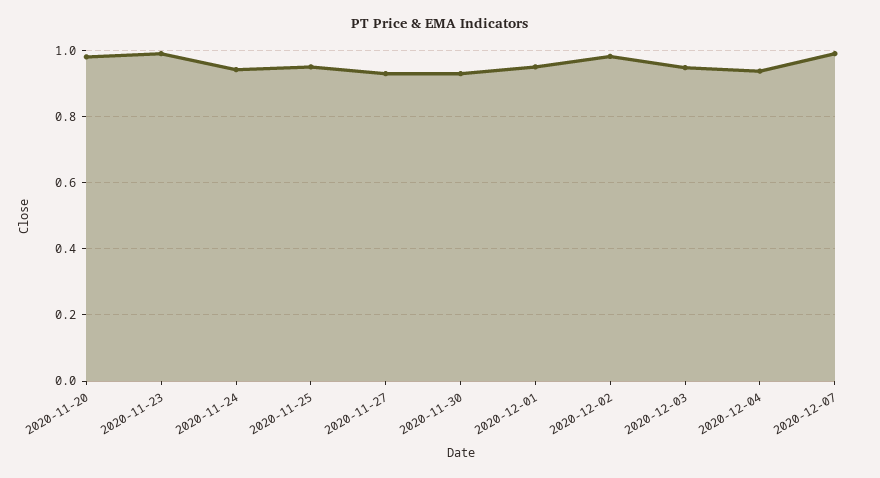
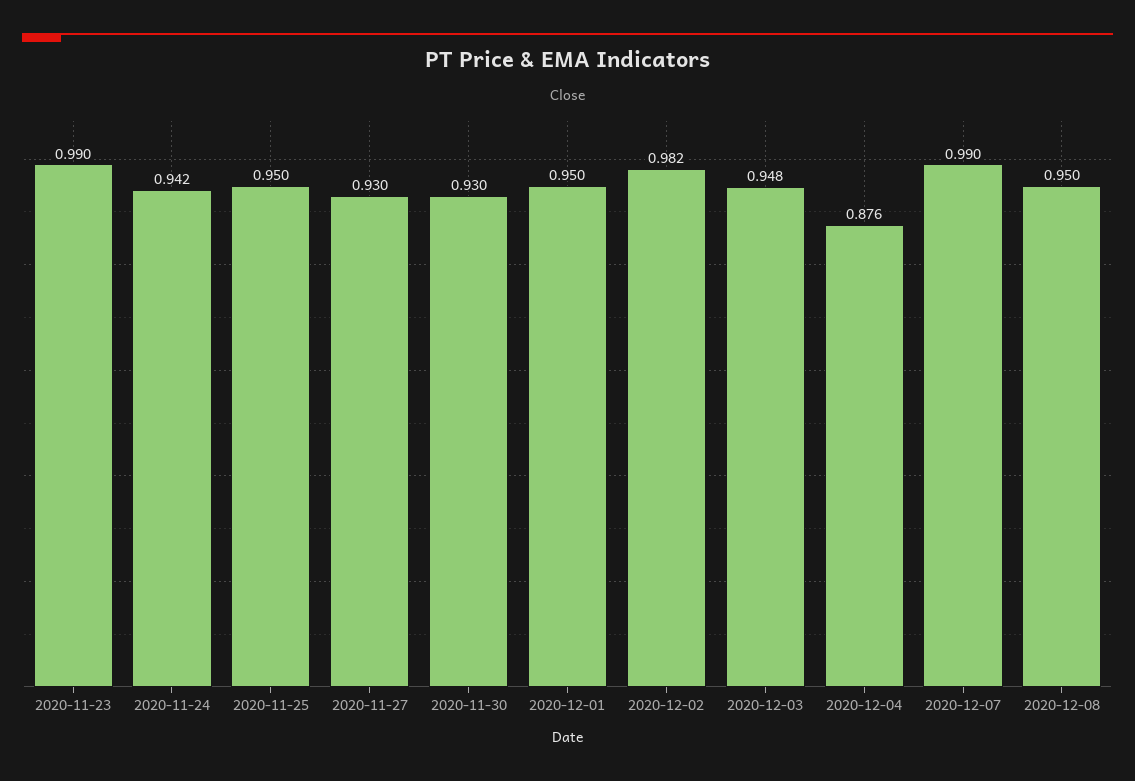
2020-11-20: 0.98 -> none
2020-12-04: 0.94 -> 0.876
2020-12-08: none -> 0.95

